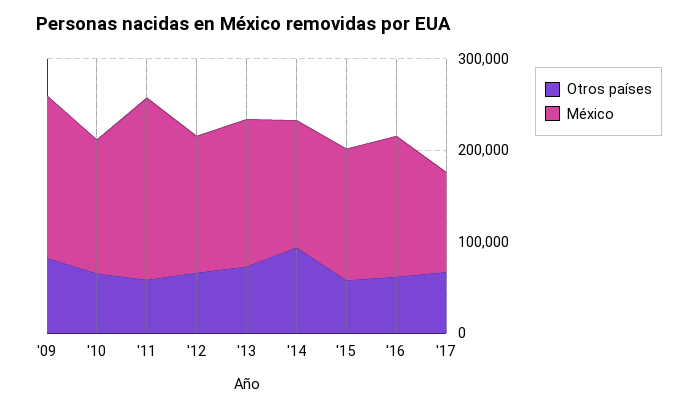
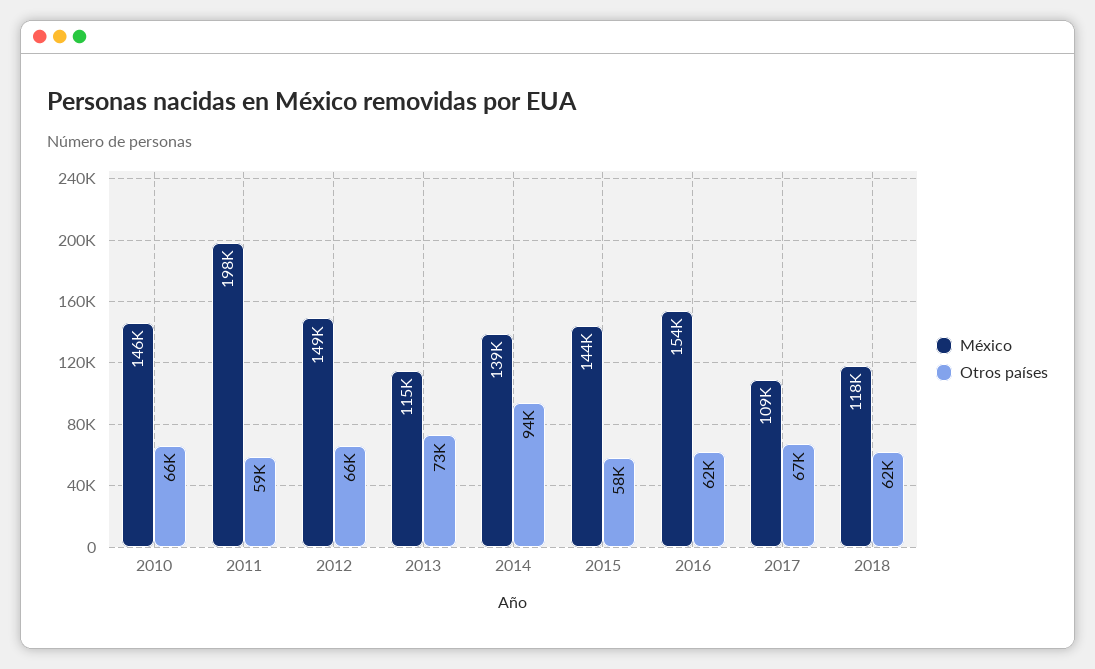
Otros países, '09: 80000 -> none
México, '09: 180000 -> none
México, '13: 160000 -> 115000
México, 2018: none -> 118000
Otros países, 2018: none -> 62000

